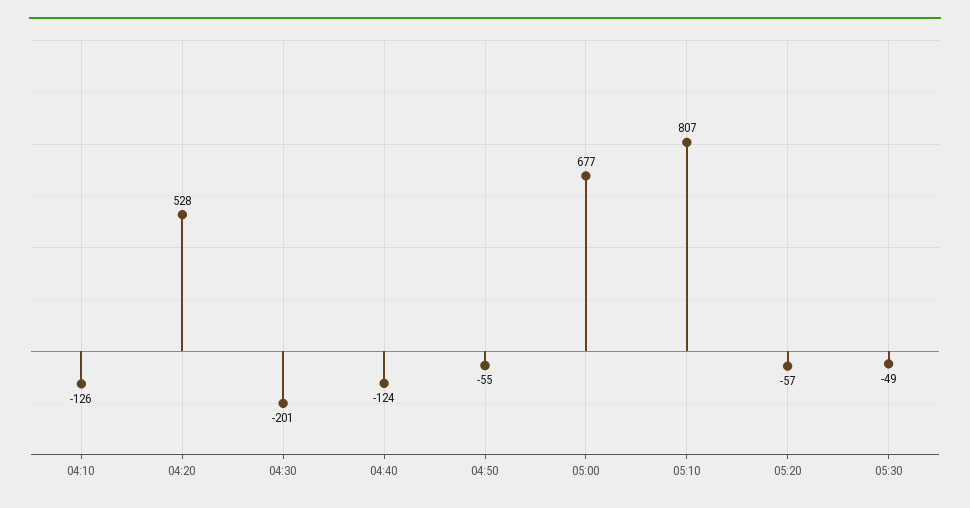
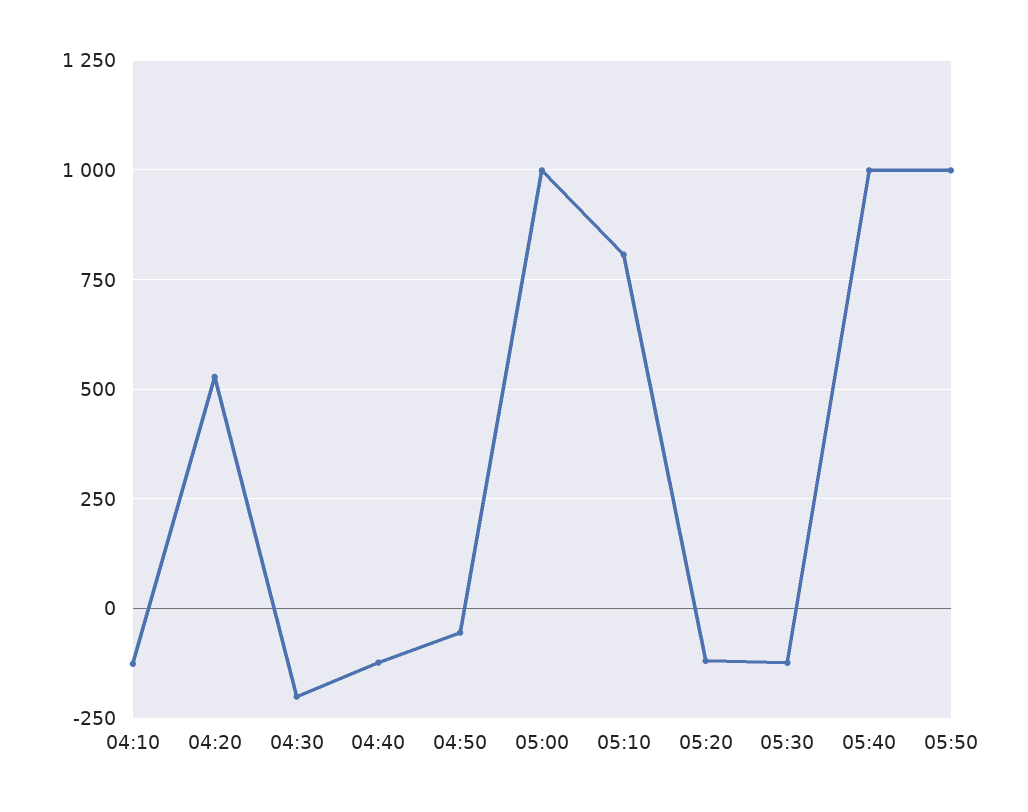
05:00: 677 -> 1000
05:20: -57 -> -125
05:30: -49 -> -125
05:40: none -> 1000
05:50: none -> 1000

